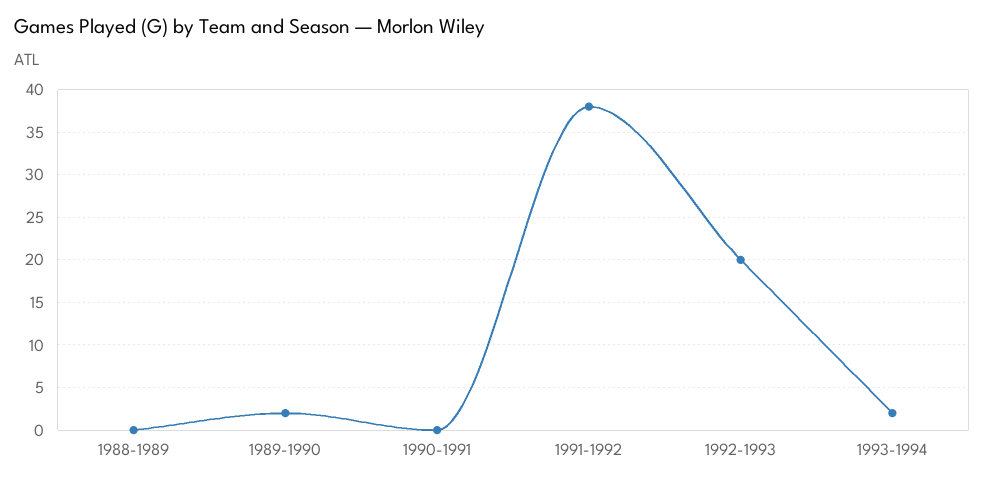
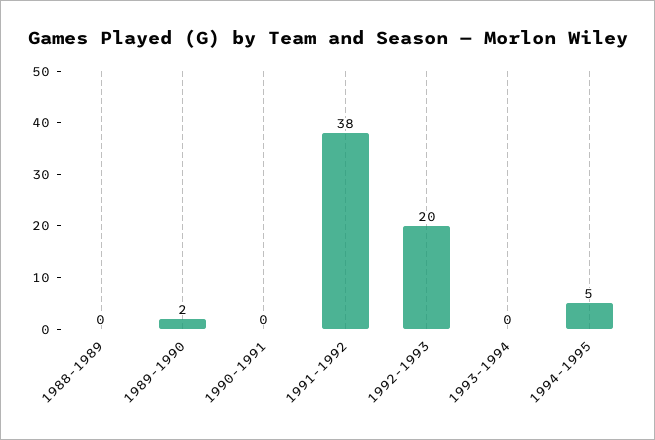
1993-1994: 2 -> 0
1994-1995: none -> 5

